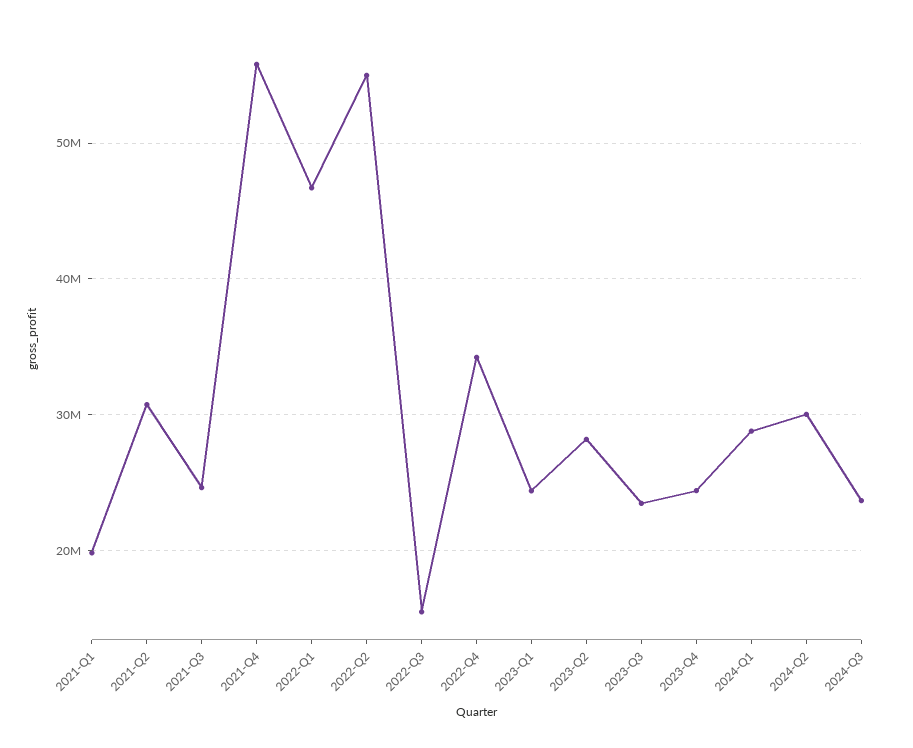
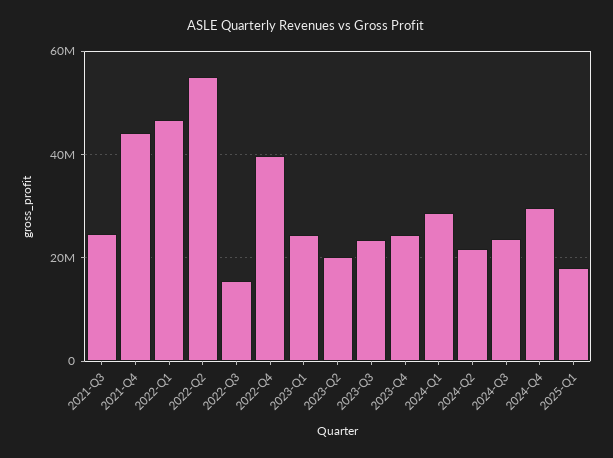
2021-Q1: 20000000 -> none
2021-Q2: 31000000 -> none
2021-Q4: 56000000 -> 44000000
2022-Q4: 34000000 -> 40000000
2023-Q2: 28000000 -> 20000000
2024-Q2: 30000000 -> 22000000
2024-Q4: none -> 30000000
2025-Q1: none -> 18000000

